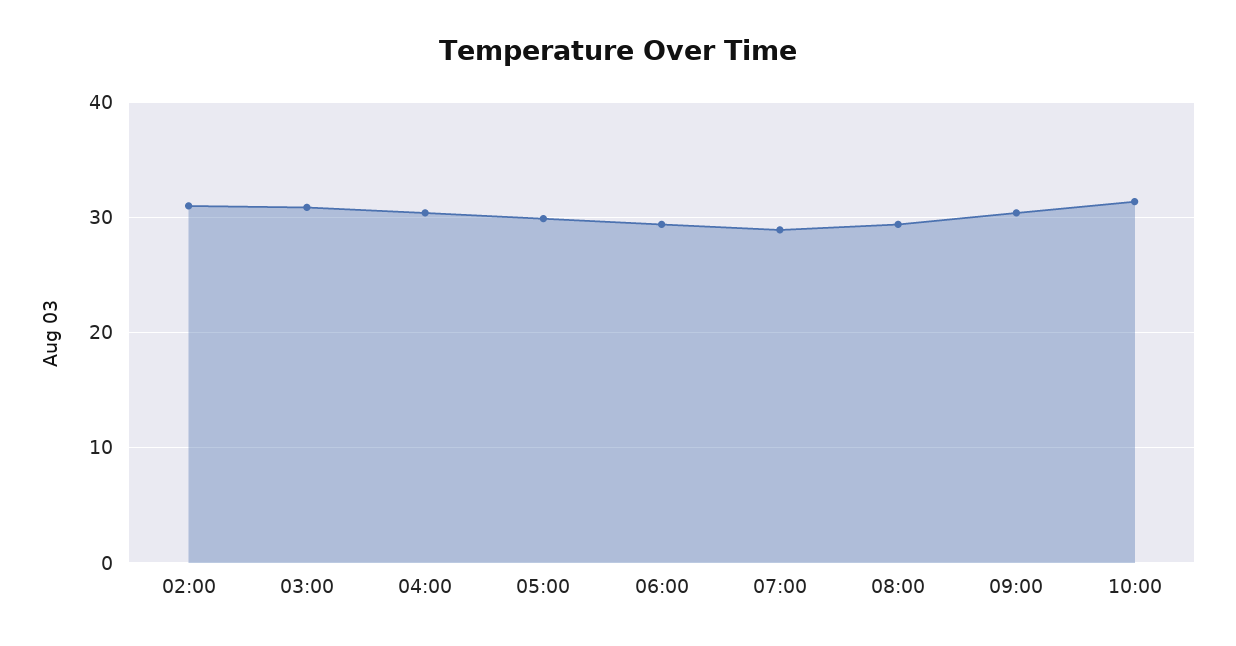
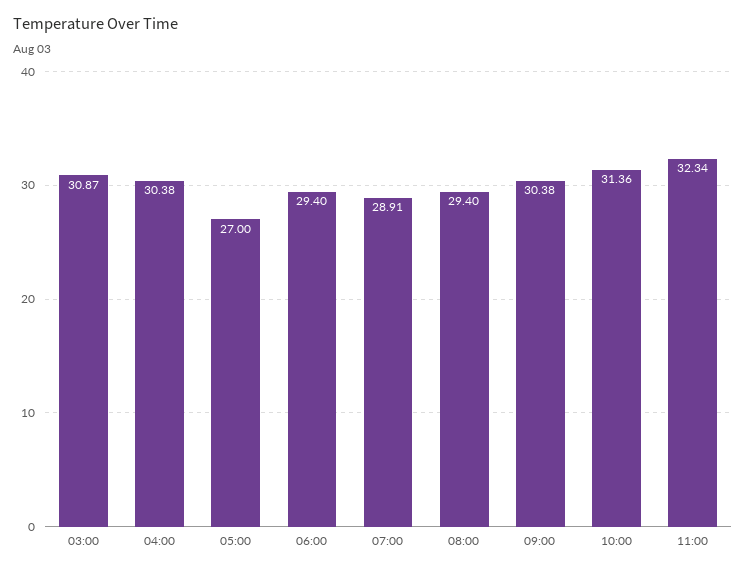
02:00: 31 -> none
05:00: 30 -> 27
11:00: none -> 32.34

